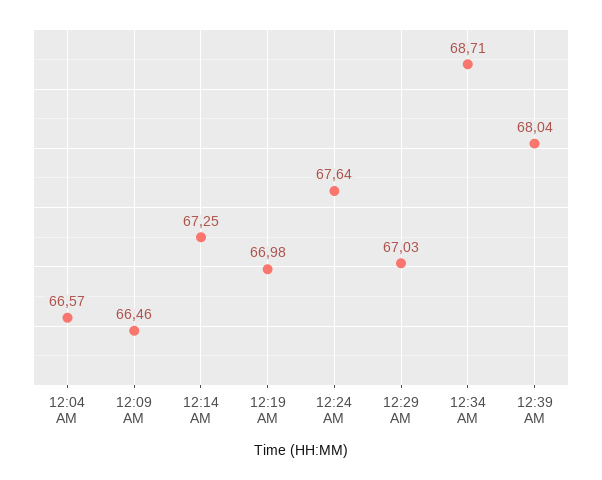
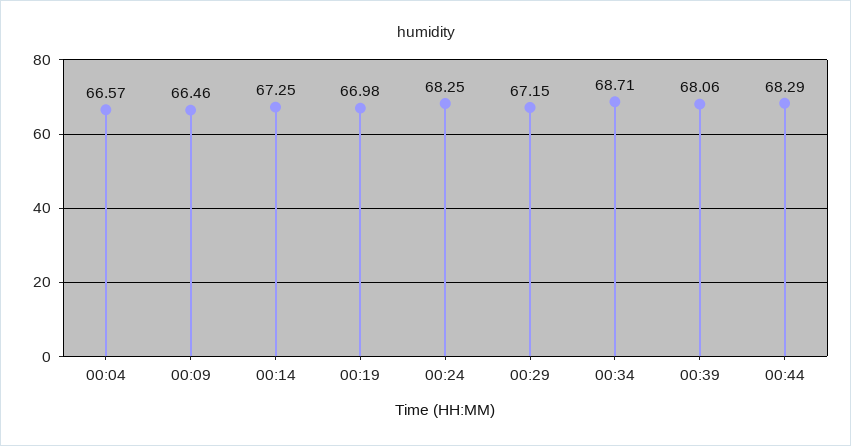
12:24 AM: 67.64 -> 68.25
12:29 AM: 67.03 -> 67.15
12:39 AM: 68.04 -> 68.06
00:44: none -> 68.29

